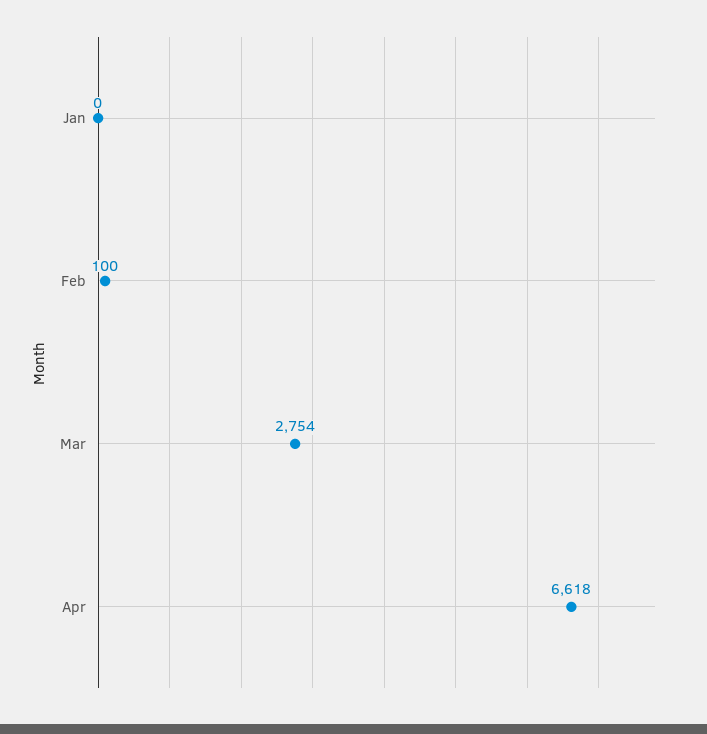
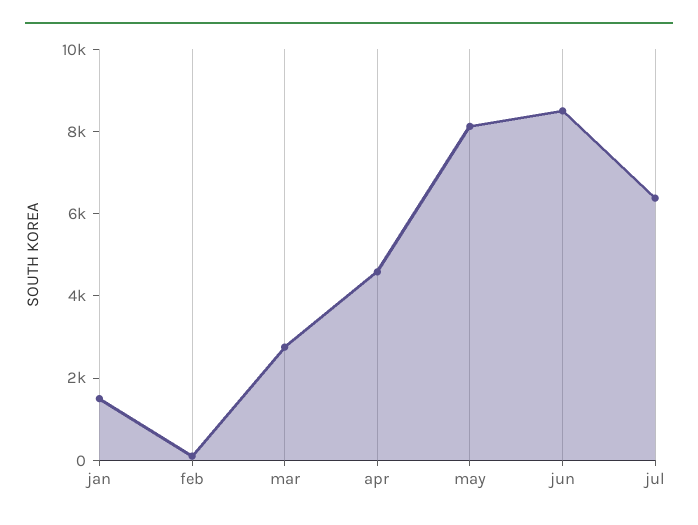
Jan: 0 -> 1500
Apr: 6618 -> 4500
may: none -> 8000
jun: none -> 8500
jul: none -> 6500

